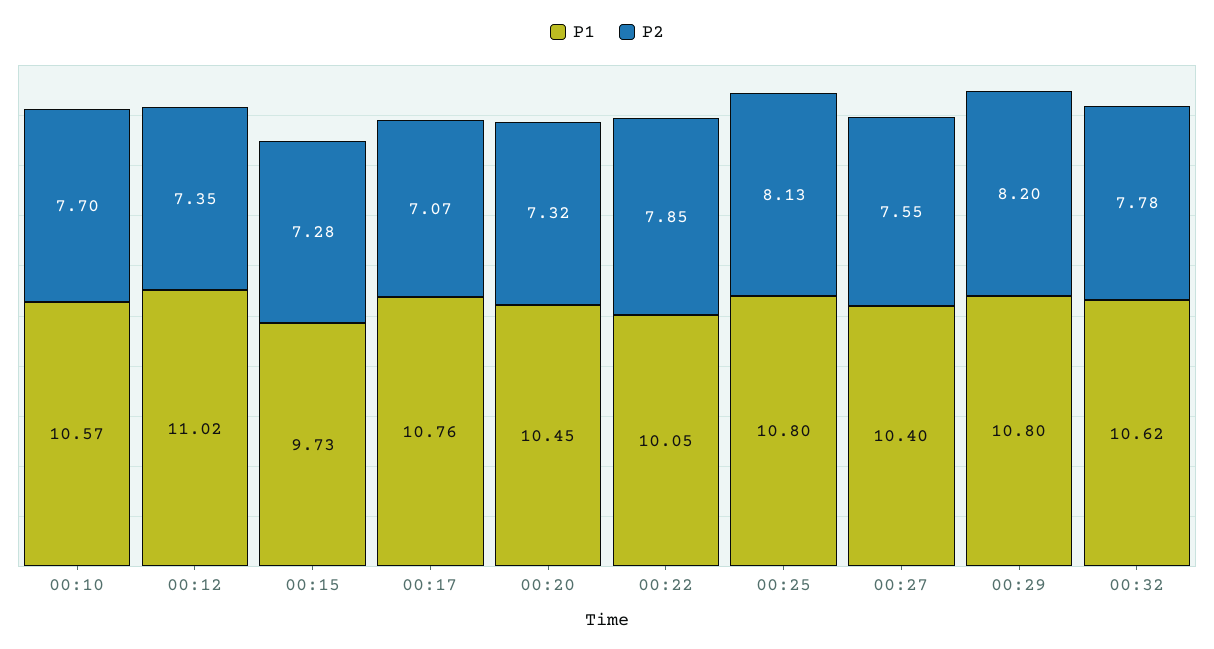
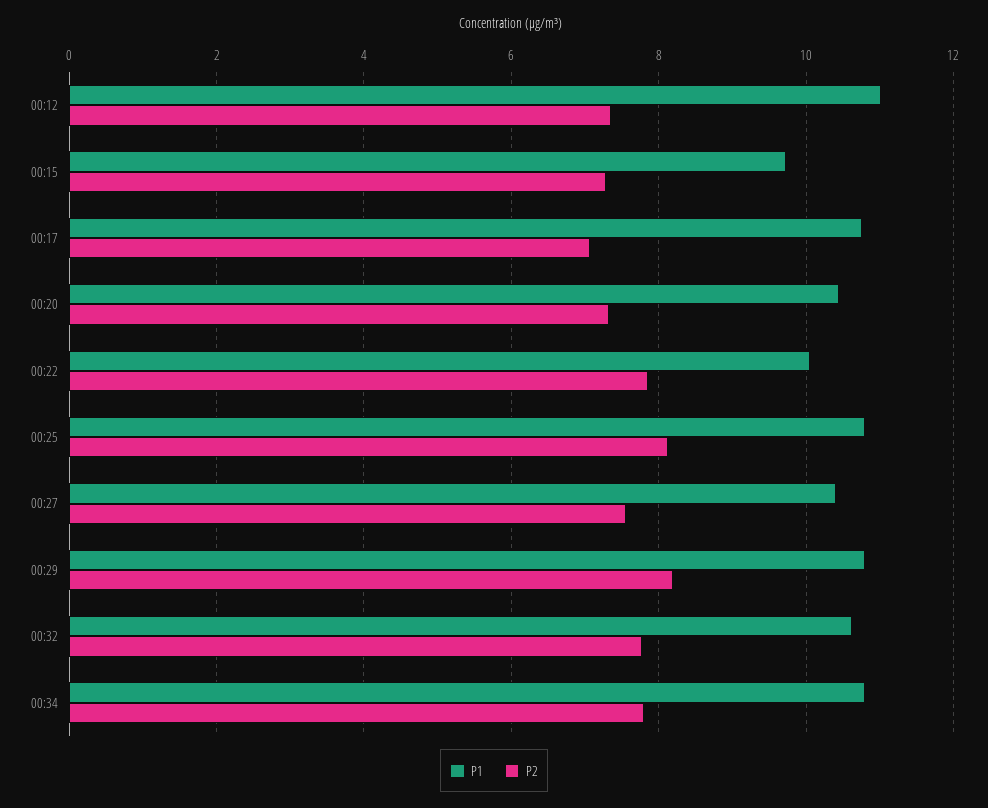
P1, 00:10: 10.57 -> none
P2, 00:10: 7.7 -> none
P1, 00:34: none -> 10.8
P2, 00:34: none -> 7.8

